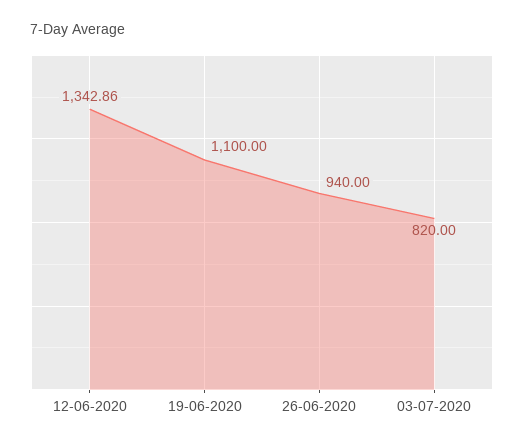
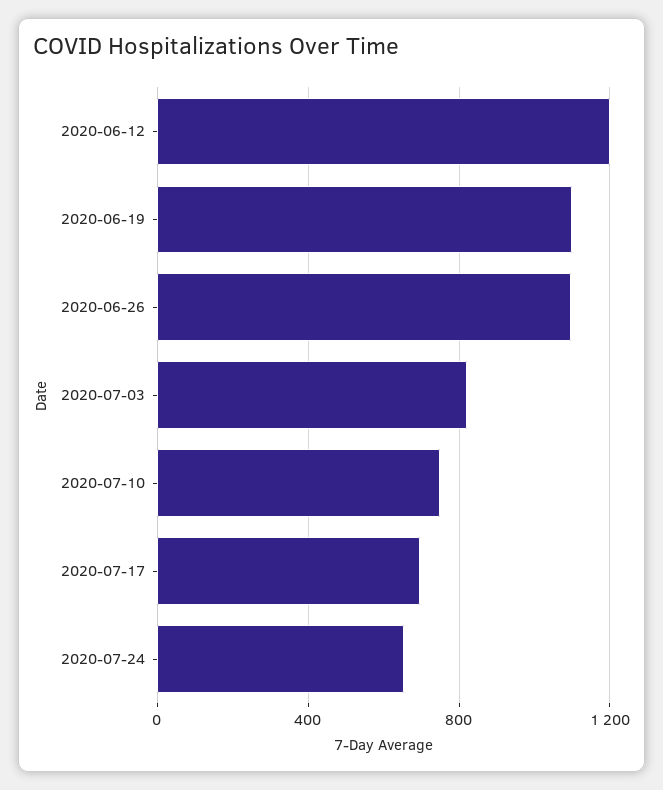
12-06-2020: 1342.86 -> 1200
26-06-2020: 940 -> 1100
2020-07-10: none -> 750
2020-07-17: none -> 700
2020-07-24: none -> 650

